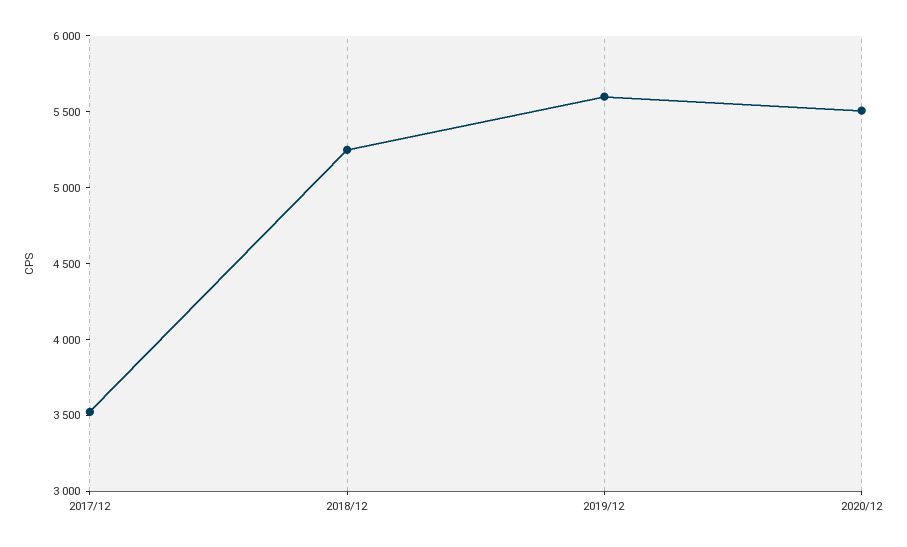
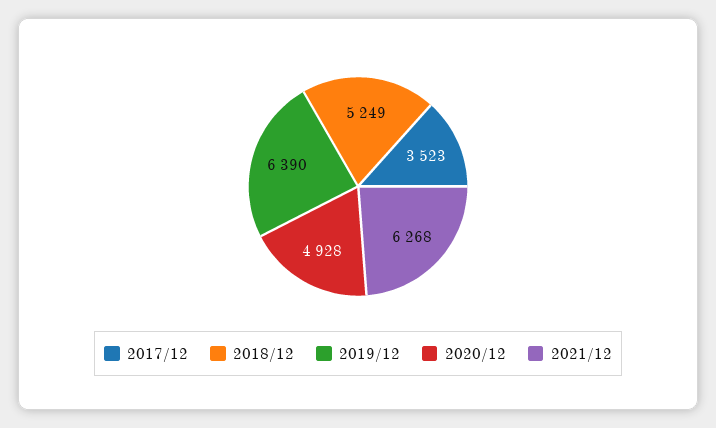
2019/12: 5600 -> 6390
2020/12: 5500 -> 4928
2021/12: none -> 6268

